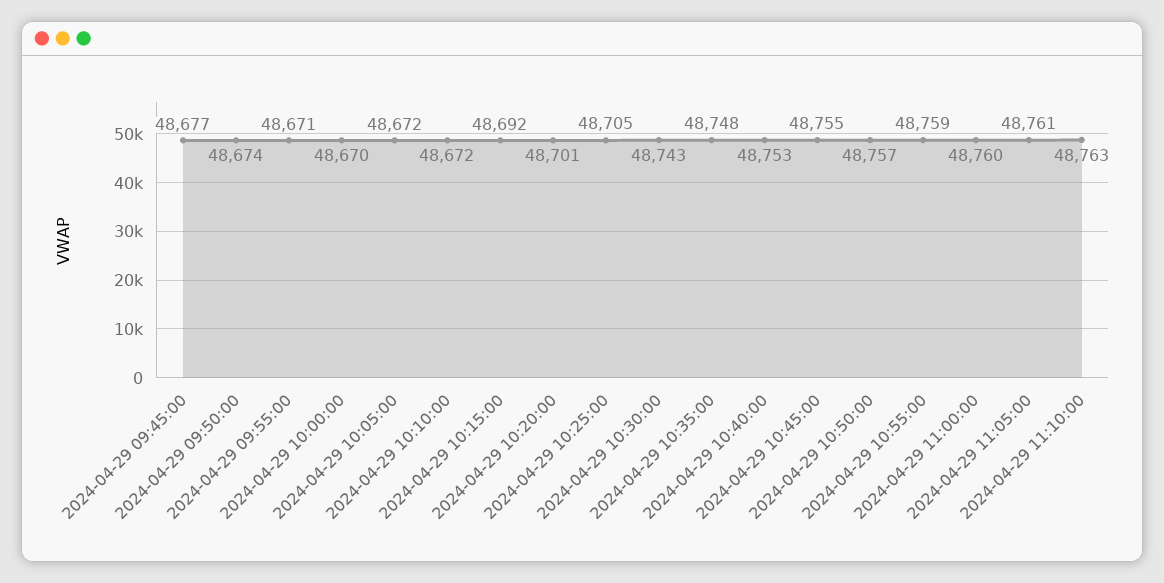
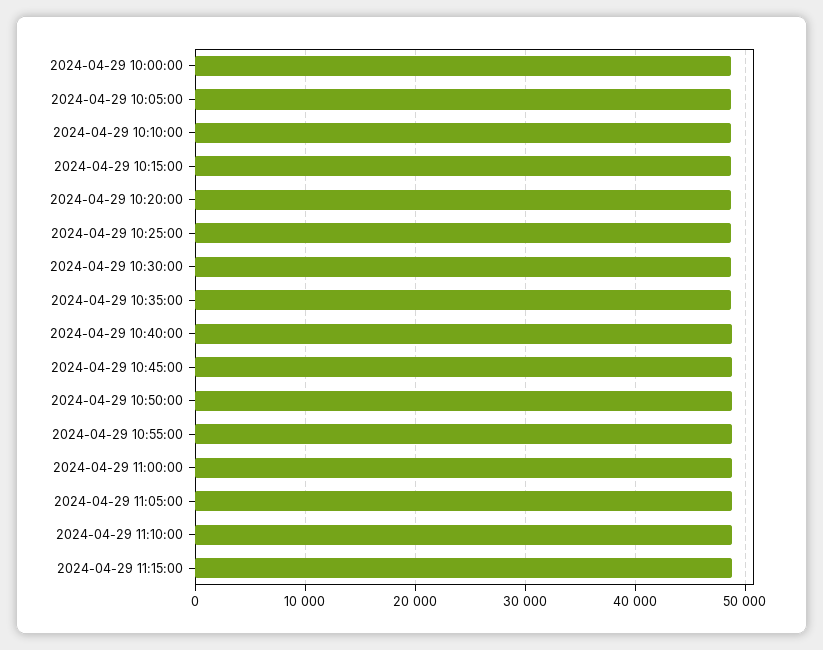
2024-04-29 09:45:00: 48677 -> none
2024-04-29 09:50:00: 48674 -> none
2024-04-29 09:55:00: 48671 -> none
2024-04-29 11:15:00: none -> 49000

